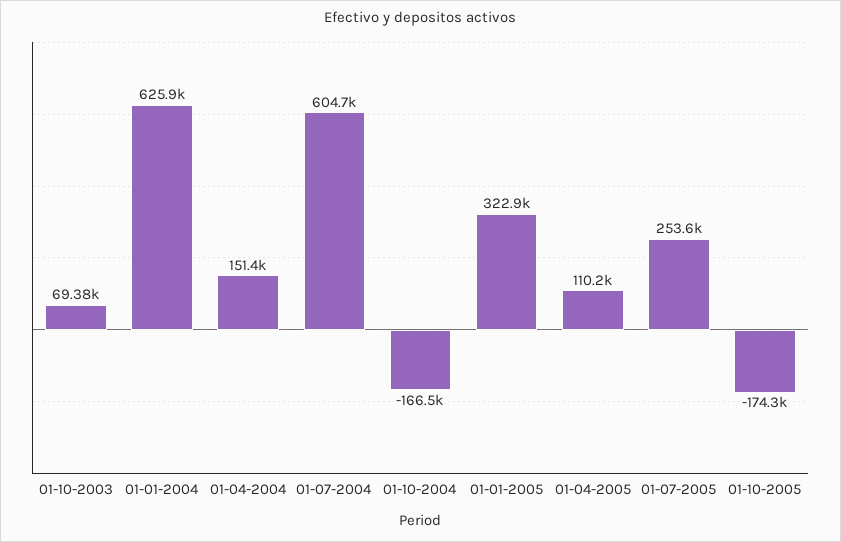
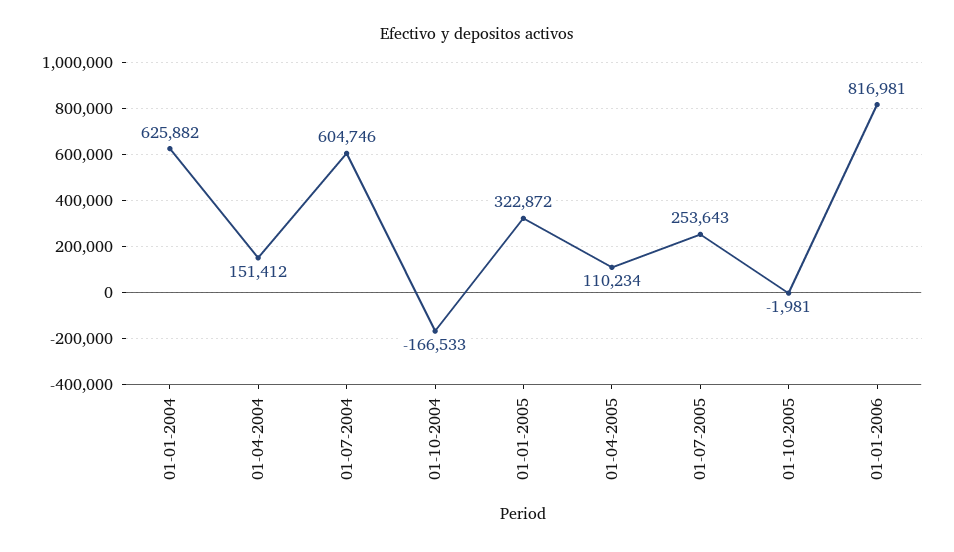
01-10-2003: 69380 -> none
01-10-2005: -174300 -> -1981
01-01-2006: none -> 816981

